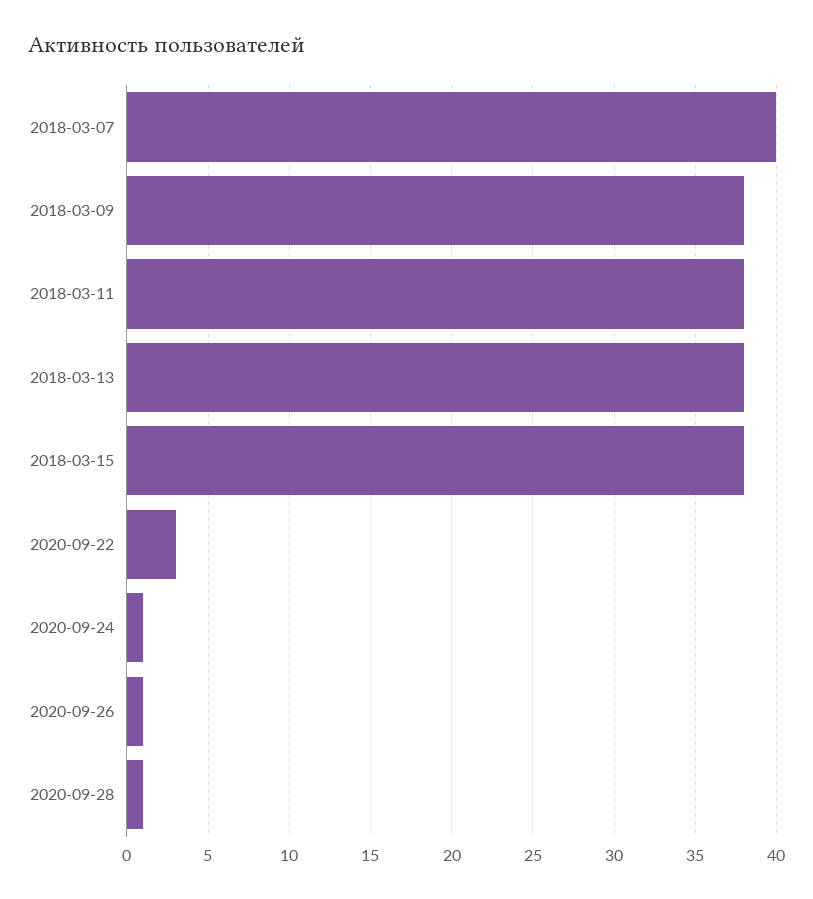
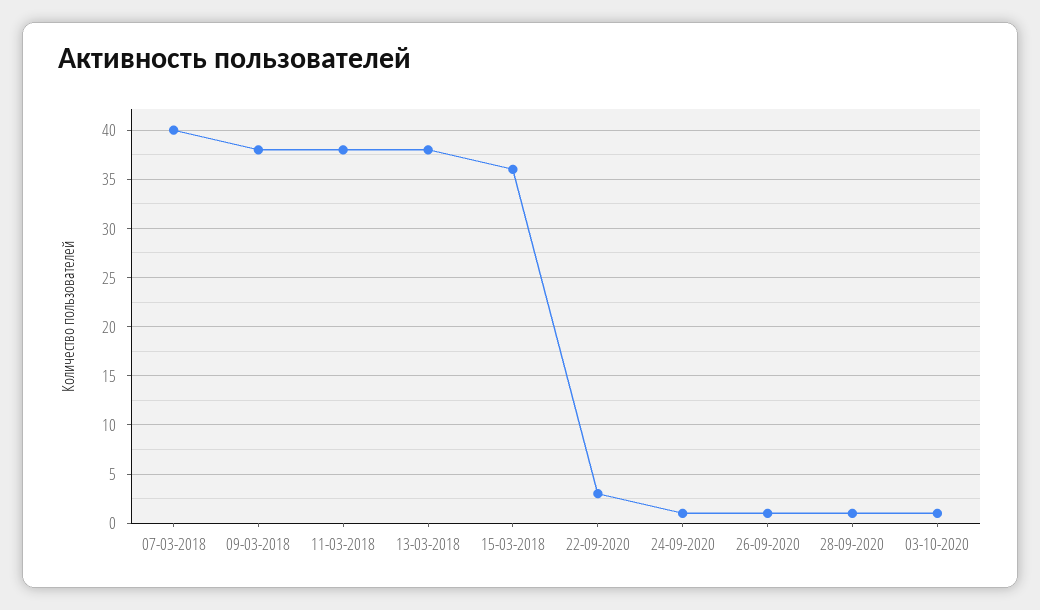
2018-03-15: 38 -> 36
03-10-2020: none -> 1

